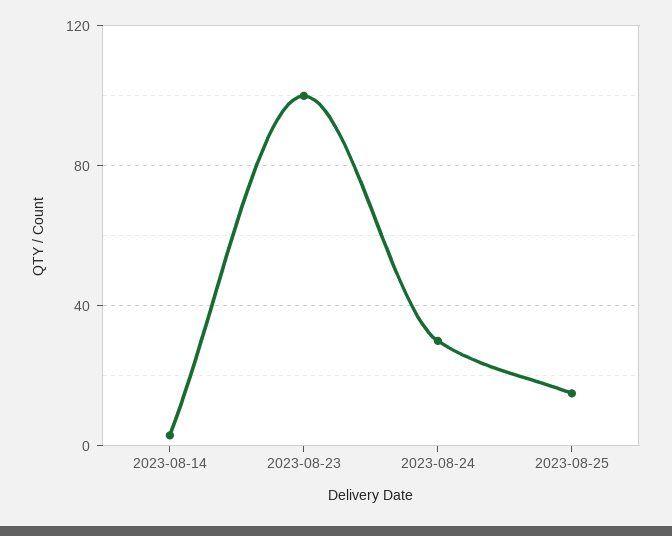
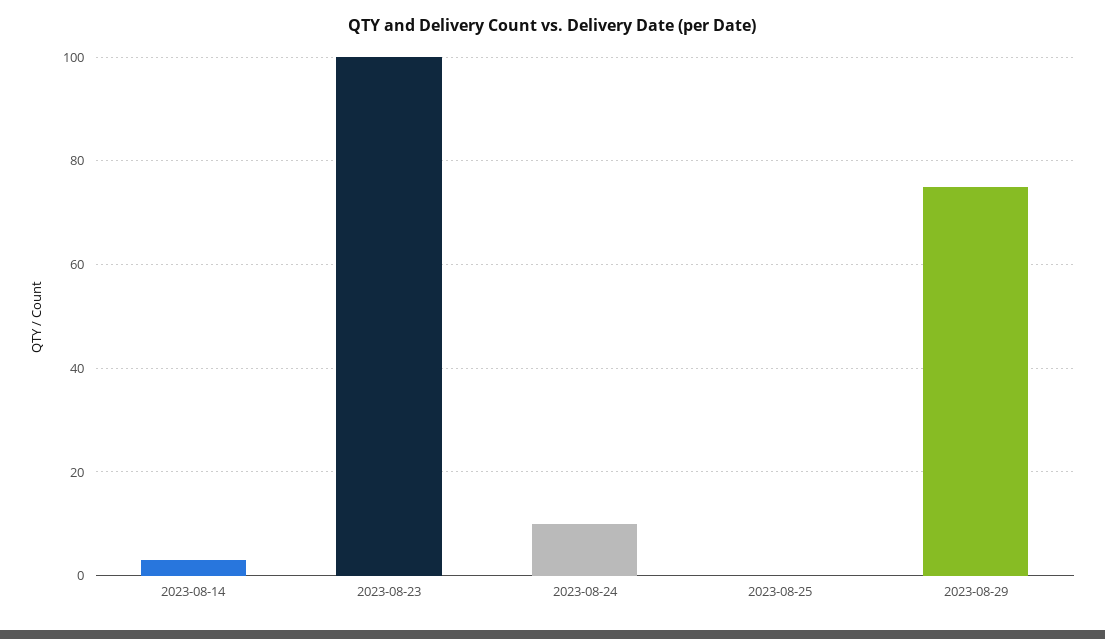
2023-08-24: 30 -> 10
2023-08-25: 15 -> 0
2023-08-29: none -> 75

